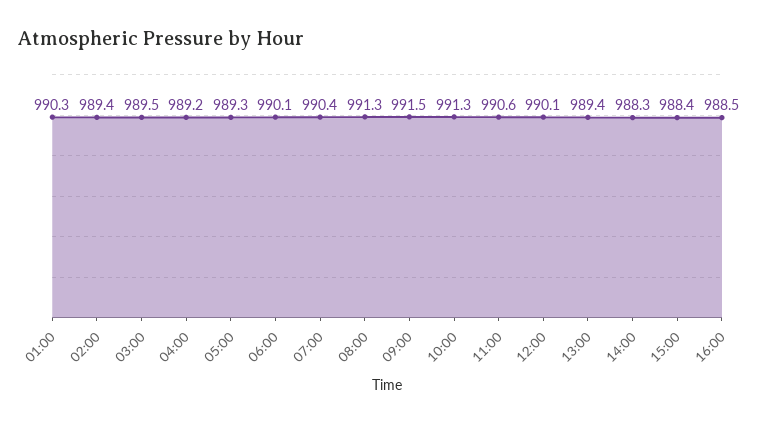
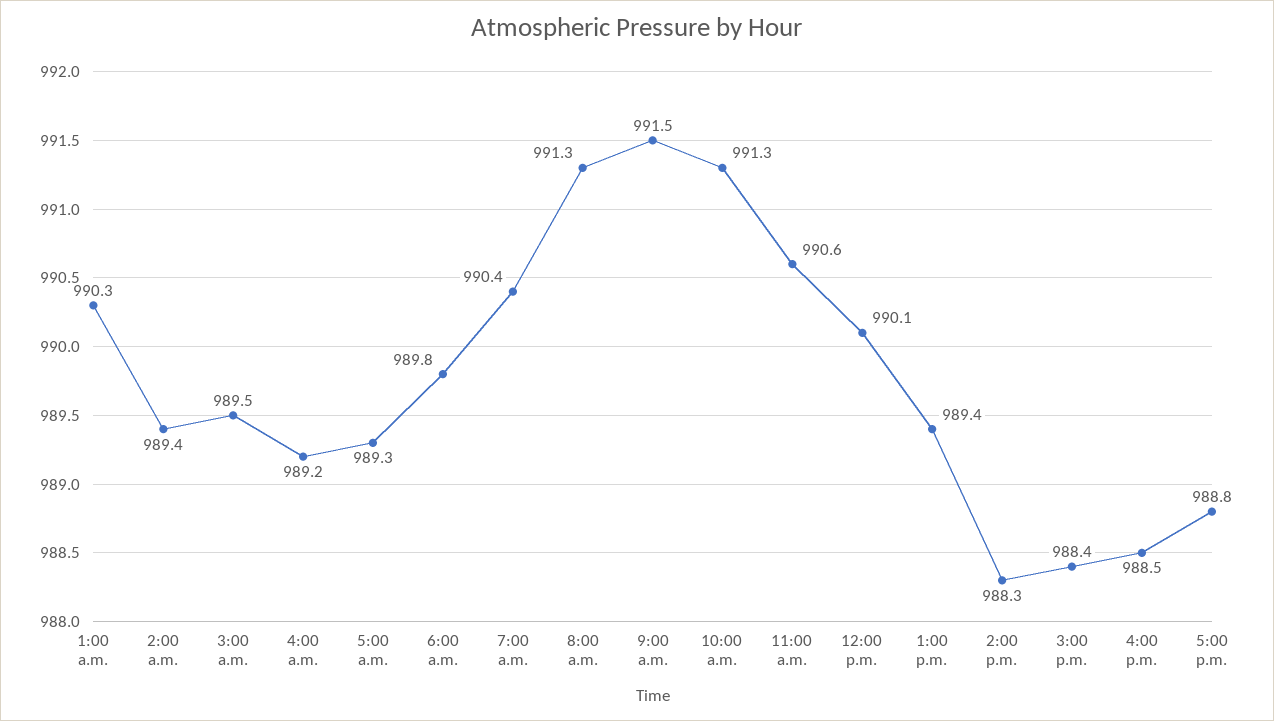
06:00: 990.1 -> 989.8
5:00 p.m.: none -> 988.8

